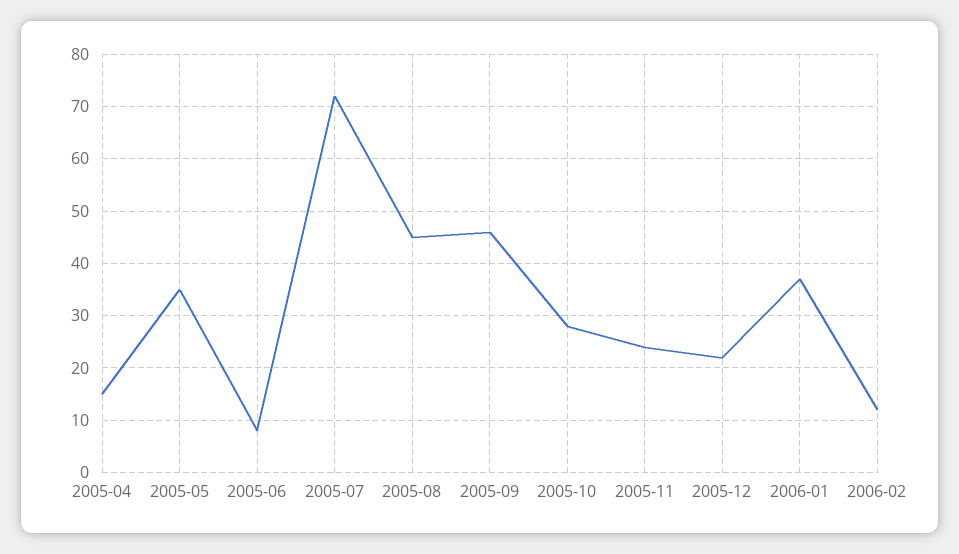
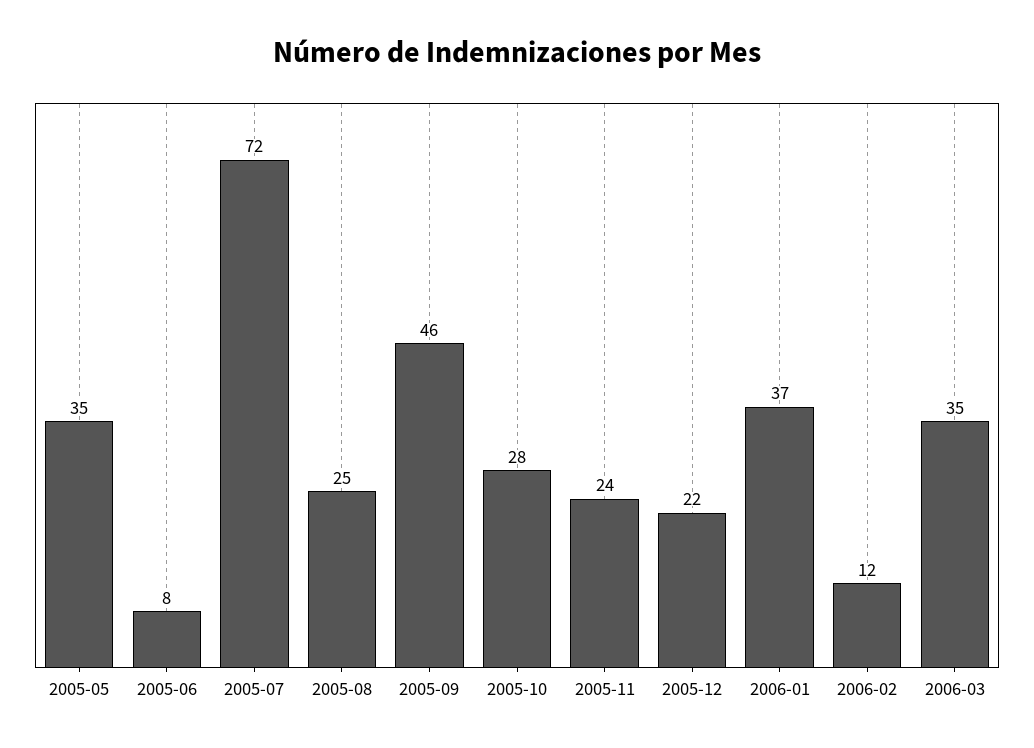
2005-04: 15 -> none
2005-08: 45 -> 25
2006-03: none -> 35

